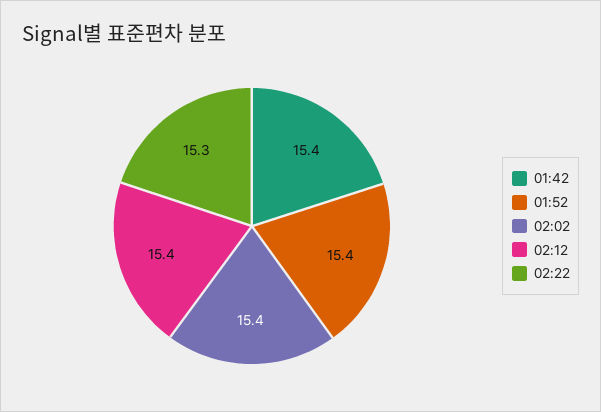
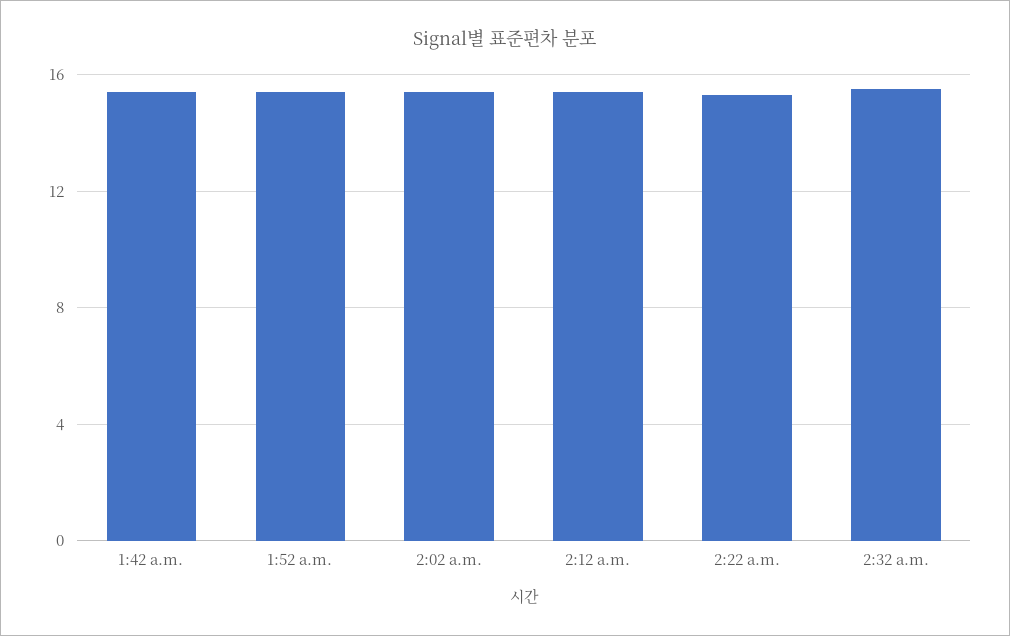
2:32 a.m.: none -> 15.5

